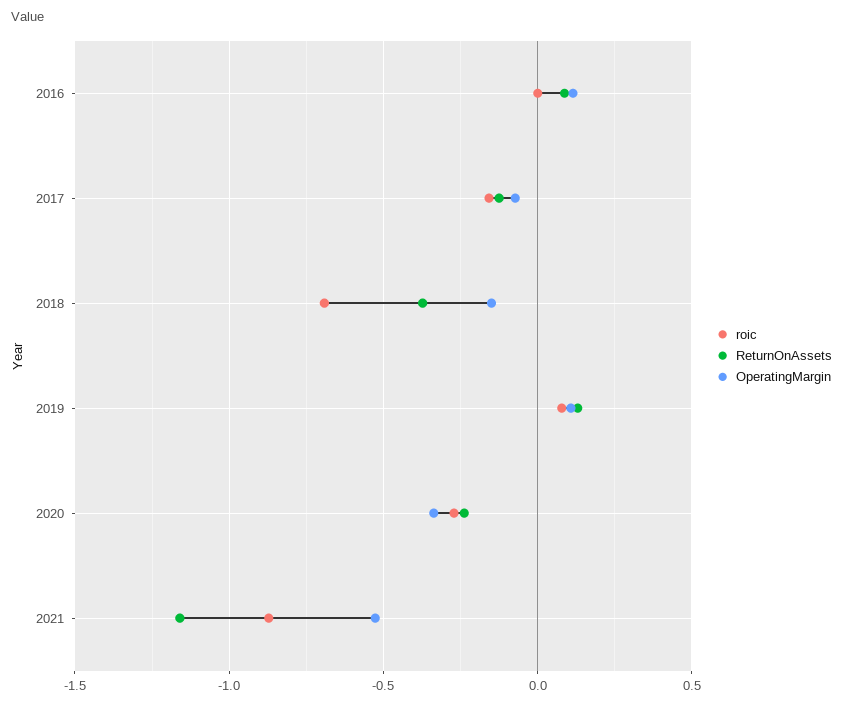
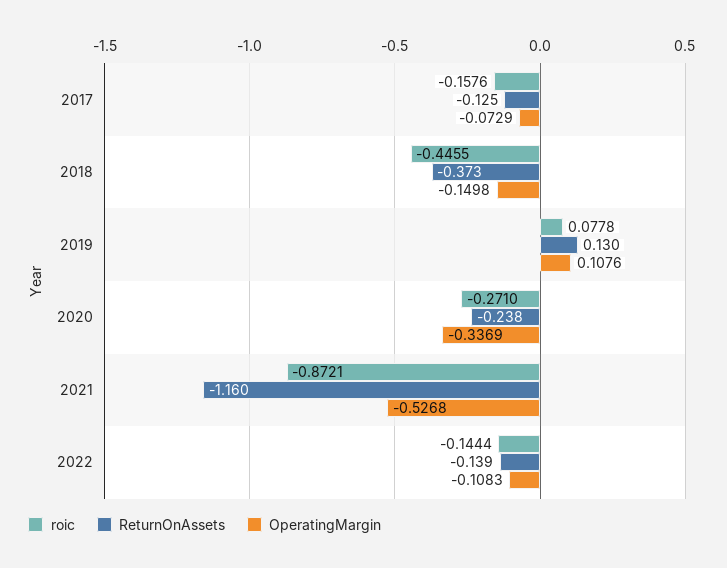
roic, 2016: 0 -> none
ReturnOnAssets, 2016: 0.1 -> none
OperatingMargin, 2016: 0.1 -> none
roic, 2018: -0.7 -> -0.4455
roic, 2022: none -> -0.1444
ReturnOnAssets, 2022: none -> -0.139
OperatingMargin, 2022: none -> -0.1083

